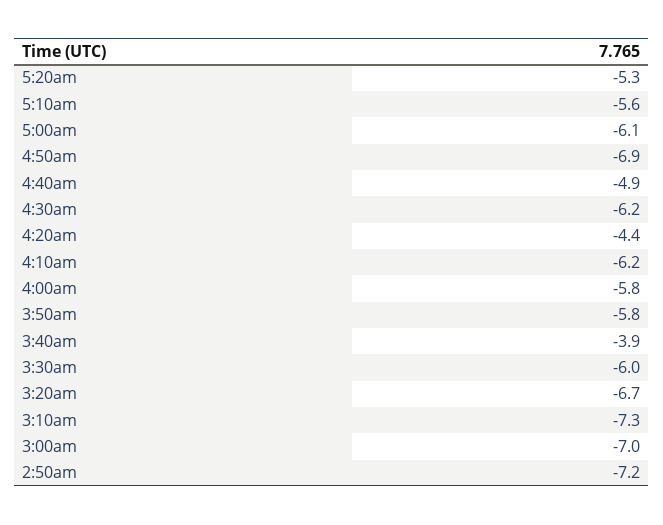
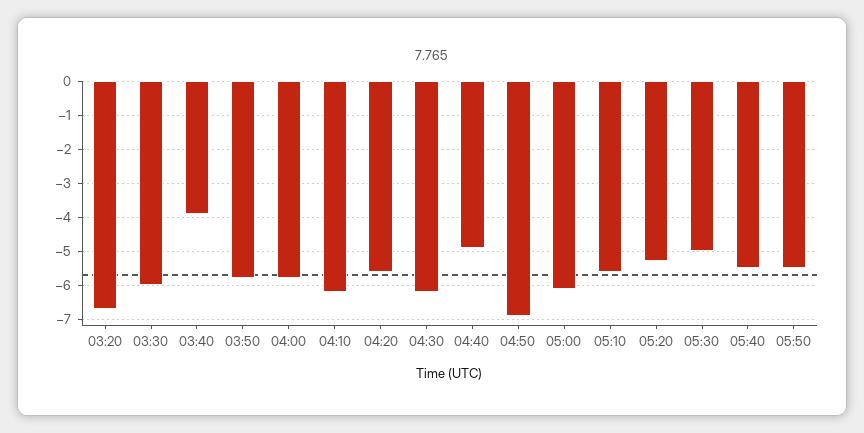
4:20am: -4.4 -> -5.5
3:10am: -7.3 -> none
3:00am: -7 -> none
2:50am: -7.2 -> none
05:30: none -> -5
05:40: none -> -5.5
05:50: none -> -5.5

